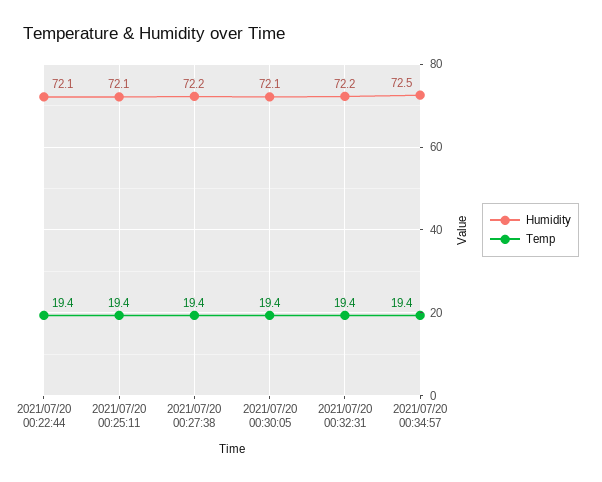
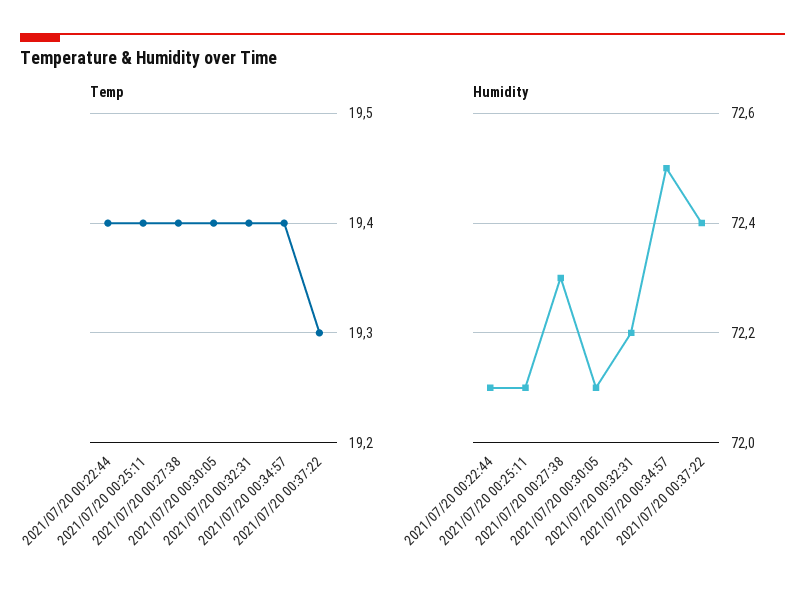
Humidity, 2021/07/20 00:27:38: 72.2 -> 72.3
Temp, 2021/07/20 00:37:22: none -> 19.3
Humidity, 2021/07/20 00:37:22: none -> 72.4

